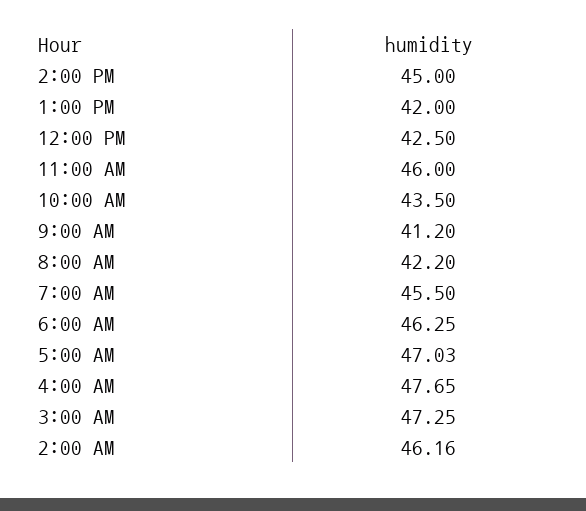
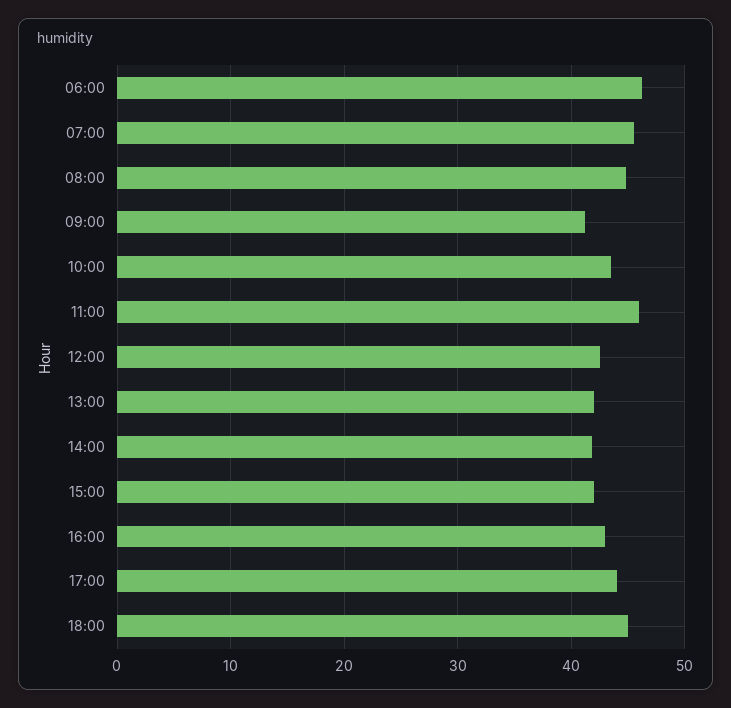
2:00 PM: 45 -> 42
8:00 AM: 42.2 -> 45
5:00 AM: 47.03 -> none
4:00 AM: 47.65 -> none
3:00 AM: 47.25 -> none
2:00 AM: 46.16 -> none
15:00: none -> 42
16:00: none -> 43
17:00: none -> 44
18:00: none -> 45

